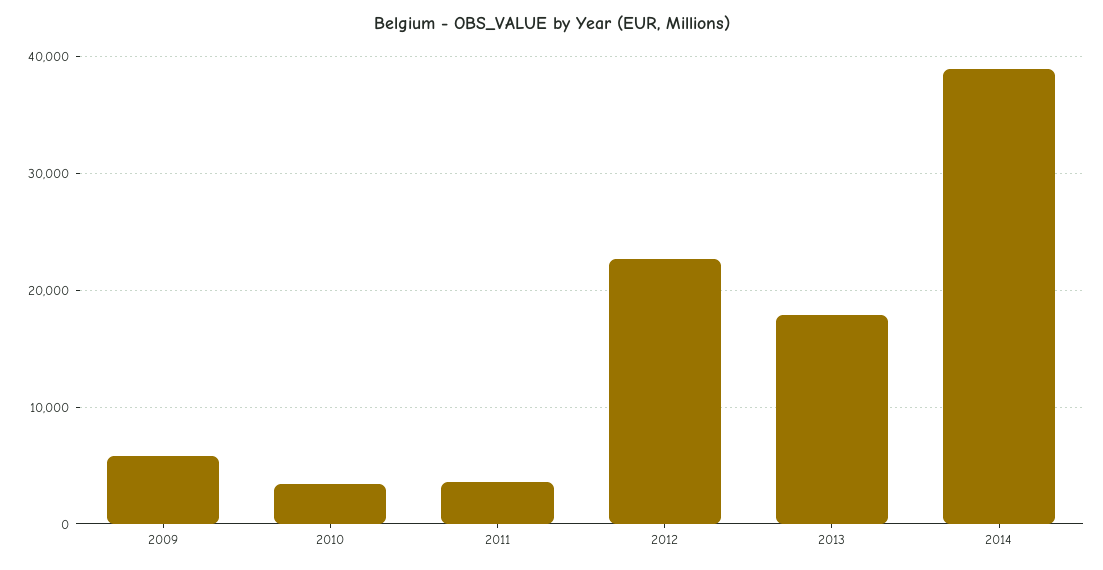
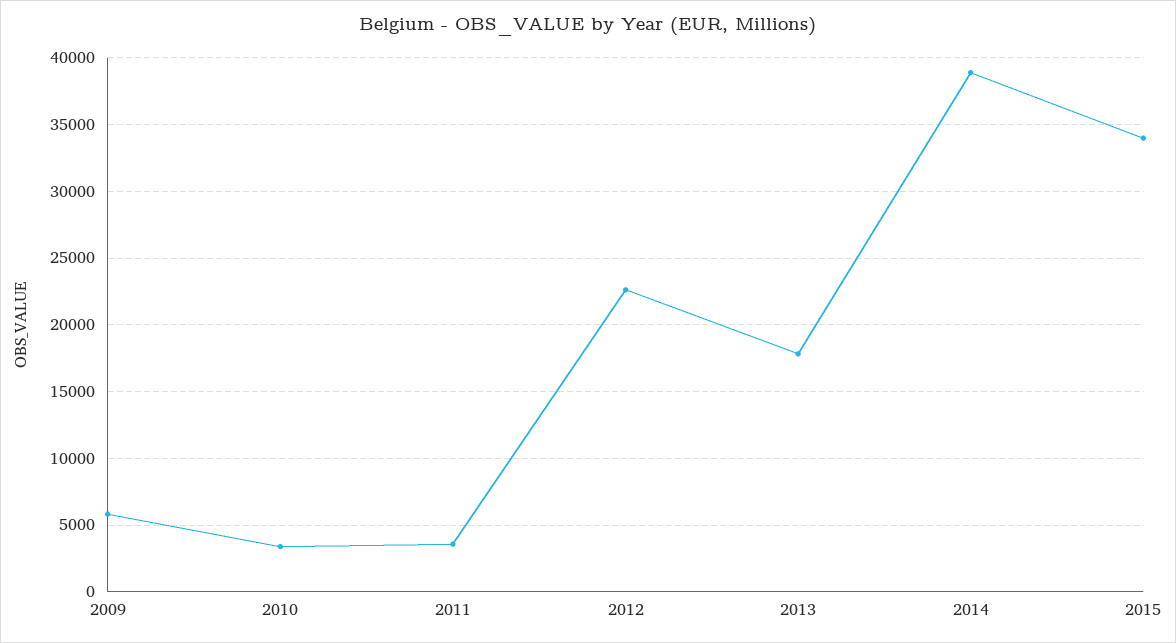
2015: none -> 34000

